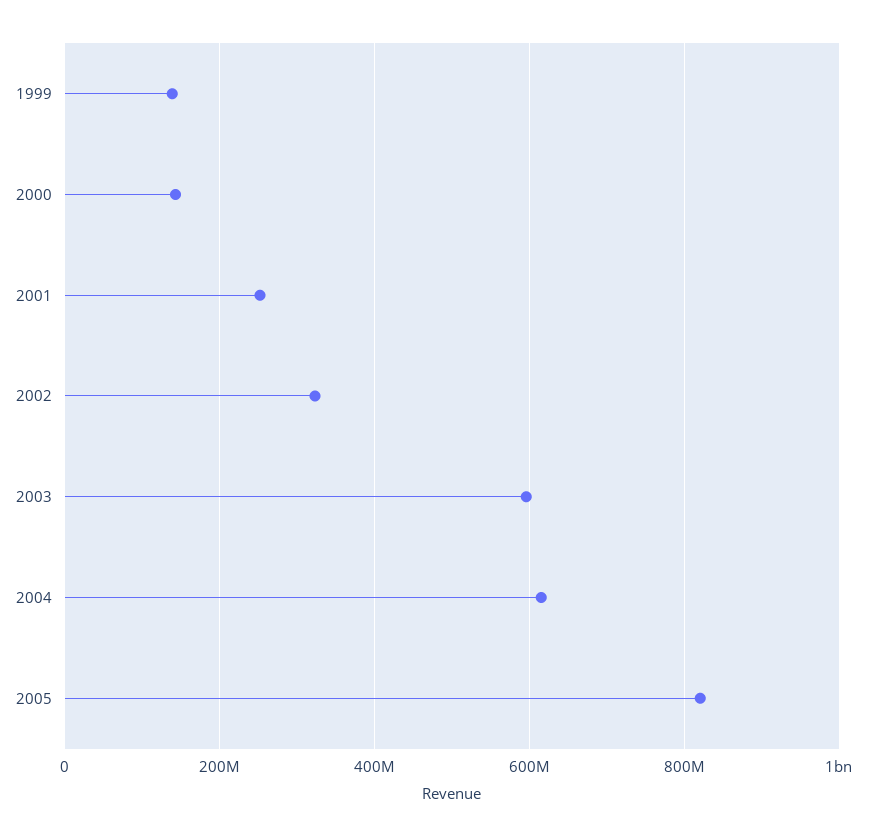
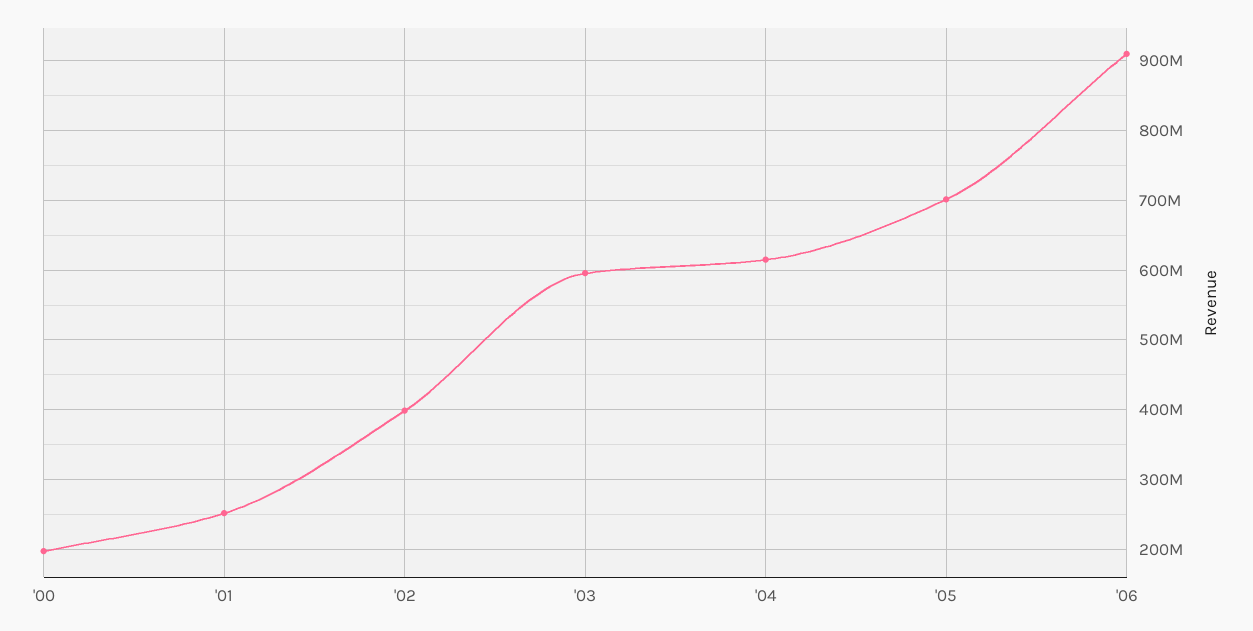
1999: 140000000 -> none
2000: 140000000 -> 200000000
2002: 320000000 -> 400000000
2005: 820000000 -> 700000000
'06: none -> 910000000

